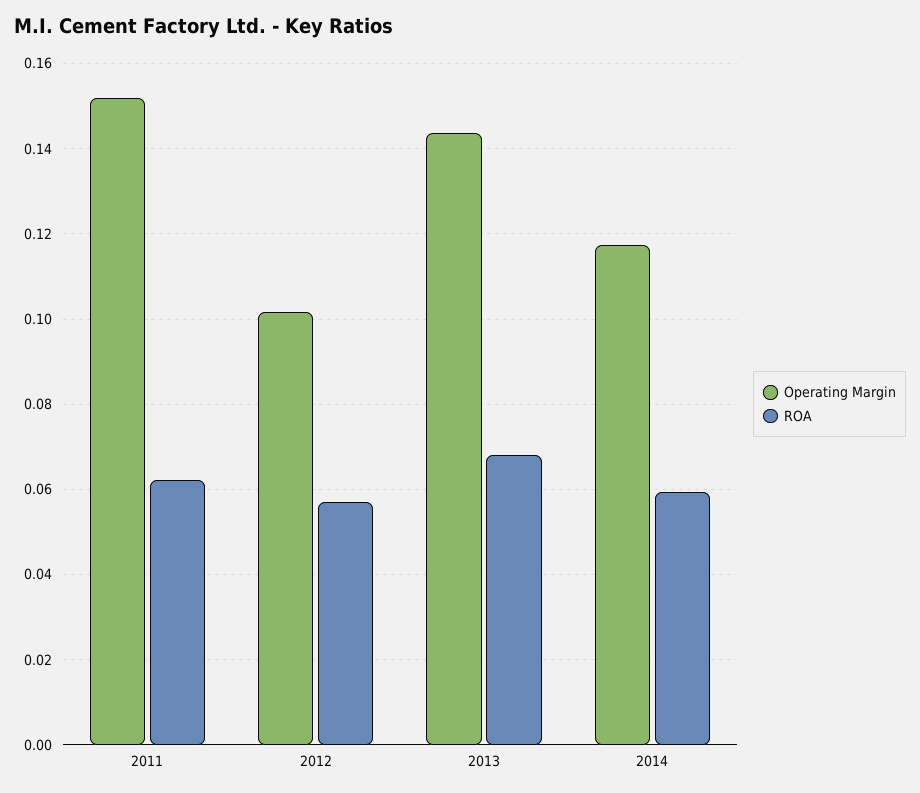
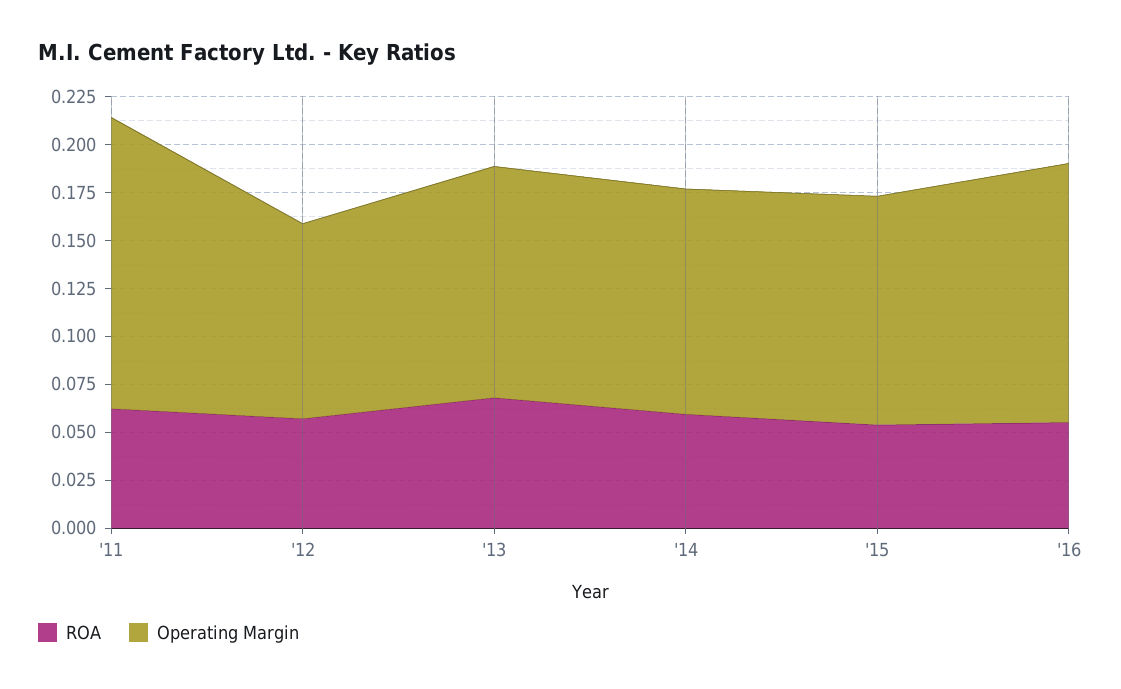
Operating Margin, 2013: 0.144 -> 0.12
ROA, '15: none -> 0.055
Operating Margin, '15: none -> 0.12
ROA, '16: none -> 0.055
Operating Margin, '16: none -> 0.135

